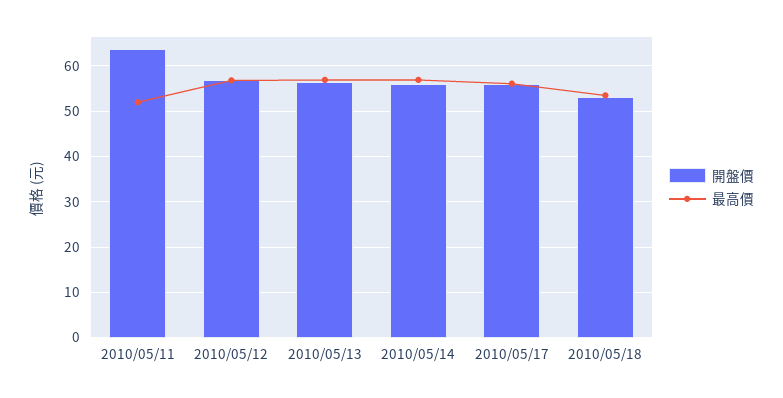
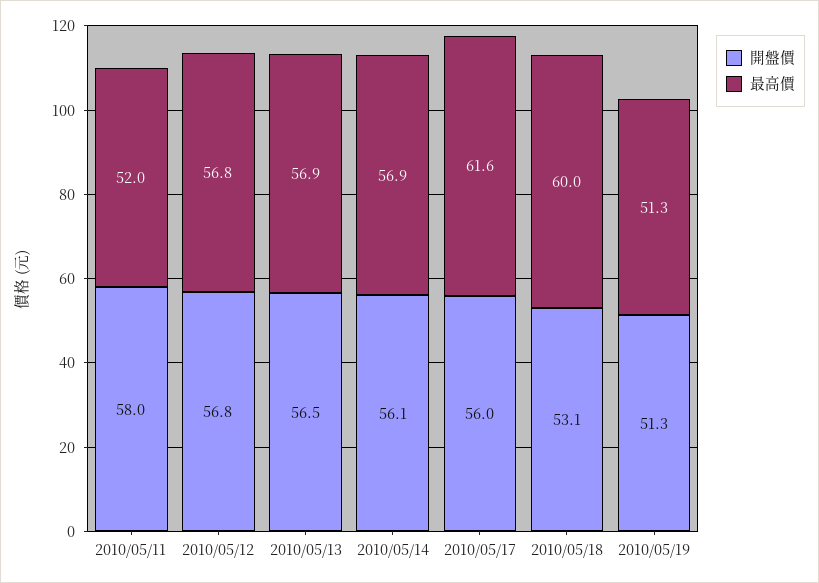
開盤價, 2010/05/11: 64 -> 58
最高價, 2010/05/17: 56 -> 61.6
最高價, 2010/05/18: 54 -> 60
開盤價, 2010/05/19: none -> 51.3
最高價, 2010/05/19: none -> 51.3

